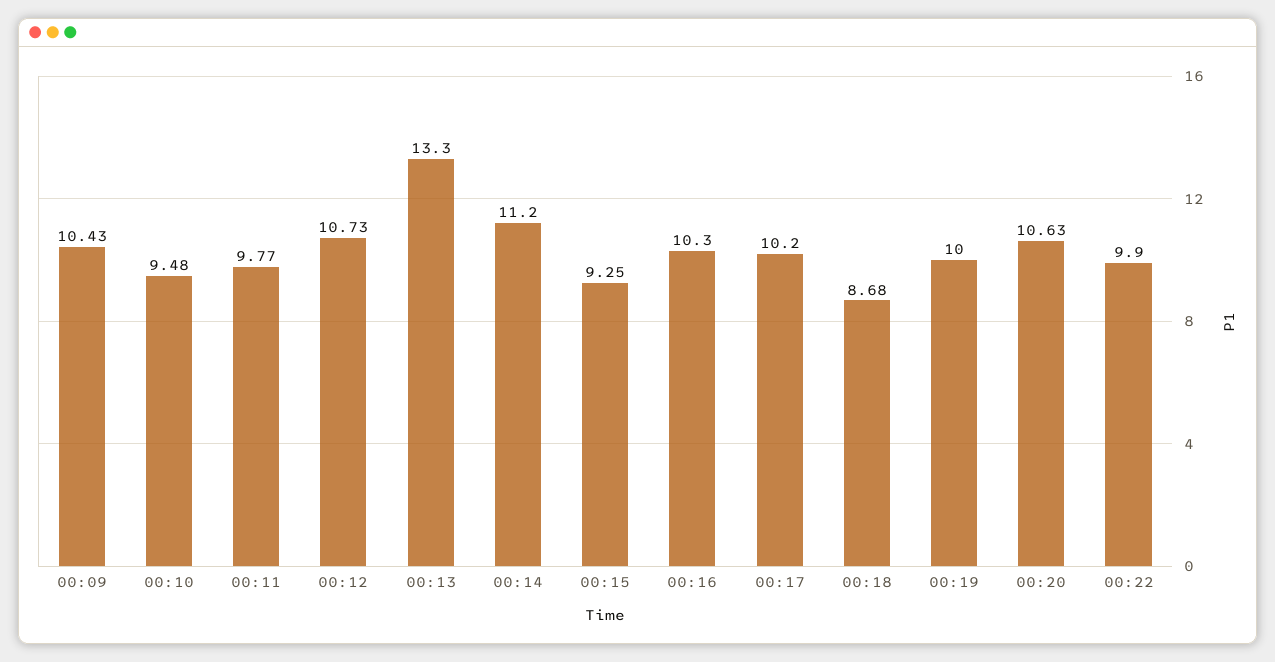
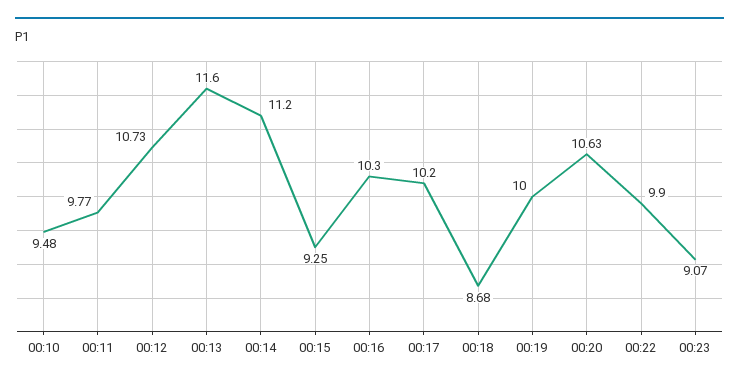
00:09: 10.43 -> none
00:13: 13.3 -> 11.6
00:23: none -> 9.07

